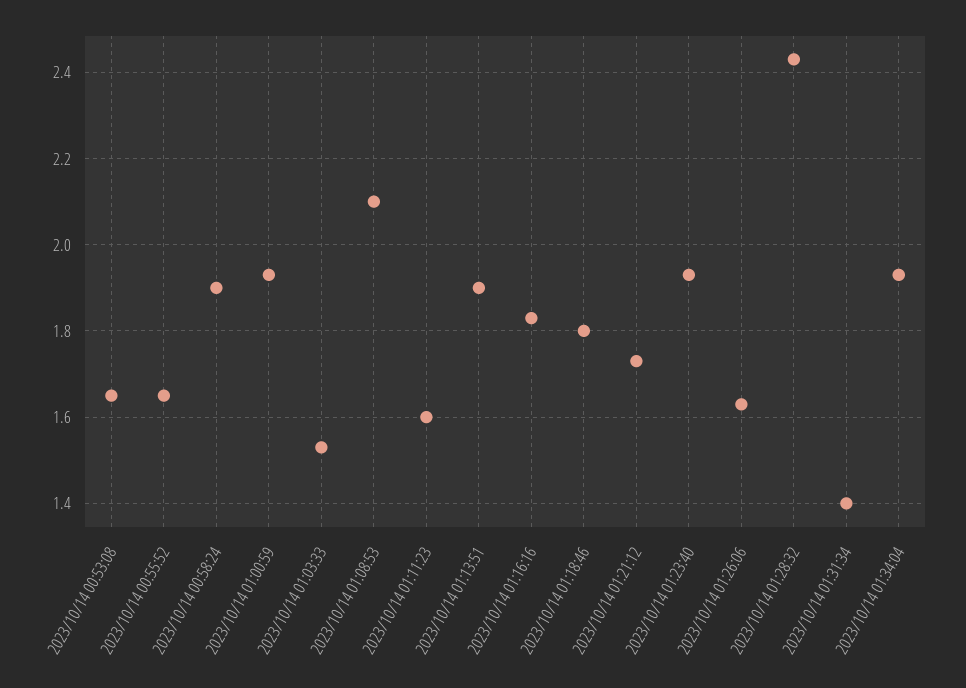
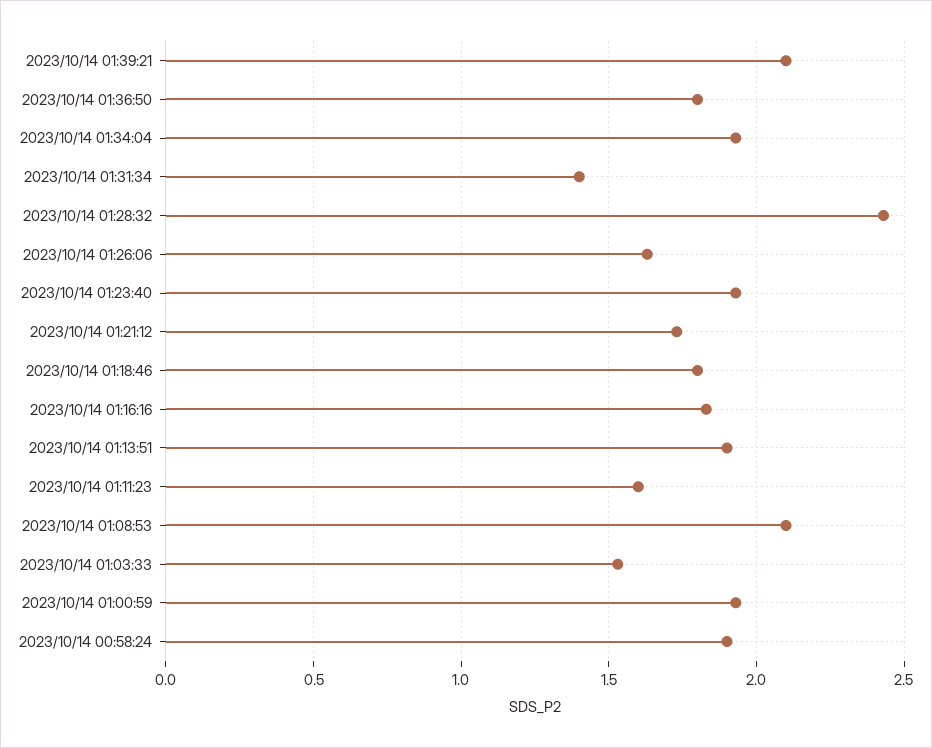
2023/10/14 00:53:08: 1.65 -> none
2023/10/14 00:55:52: 1.65 -> none
2023/10/14 01:39:21: none -> 2.1
2023/10/14 01:36:50: none -> 1.8

